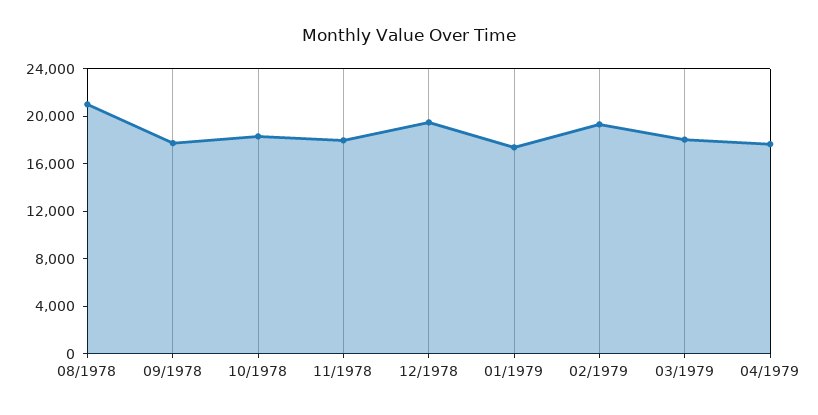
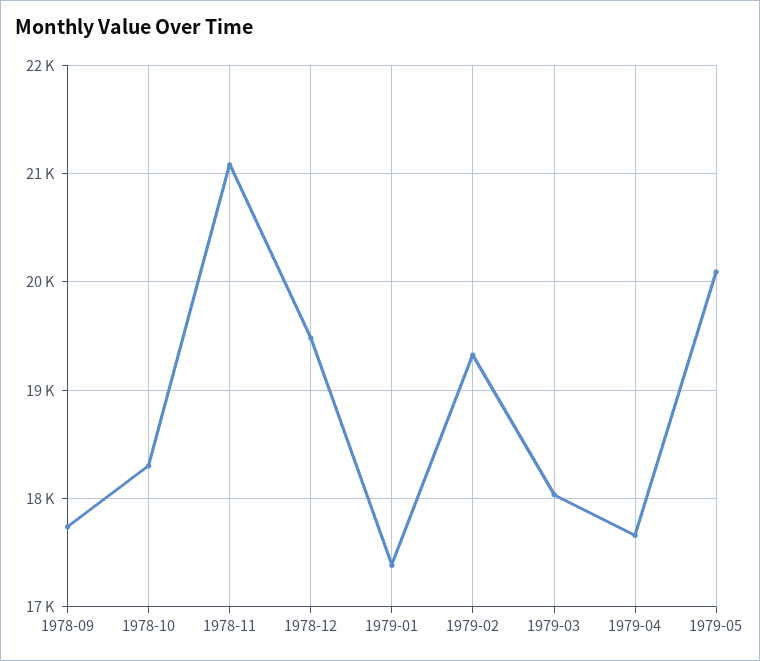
08/1978: 21000 -> none
11/1978: 18000 -> 21100
1979-05: none -> 20100

